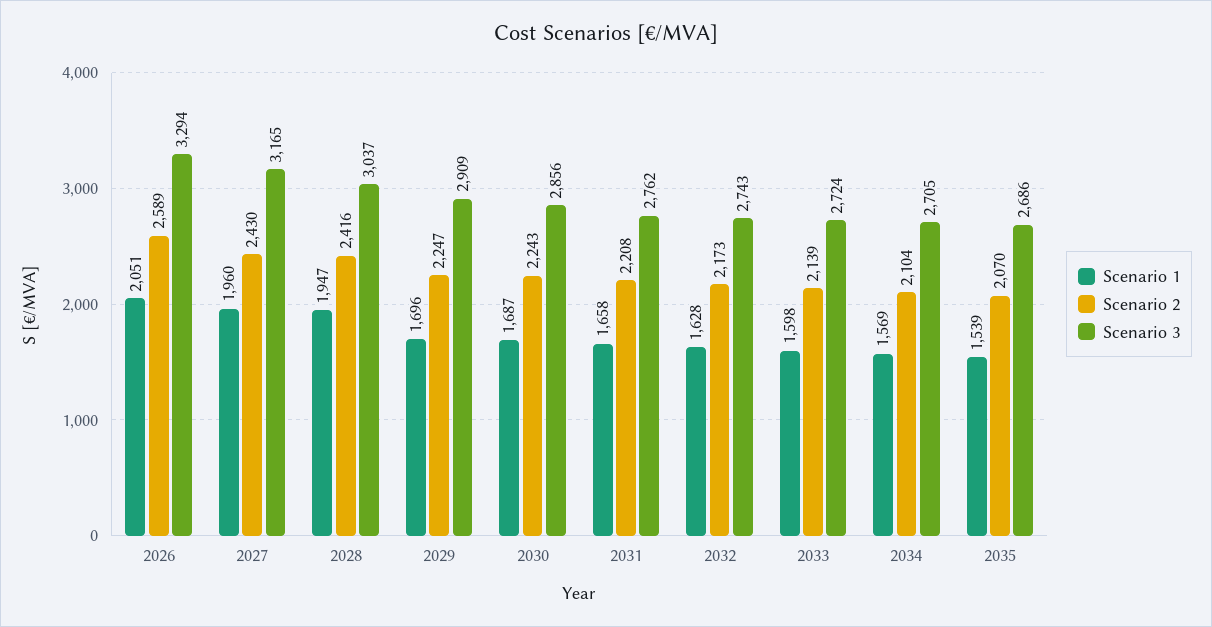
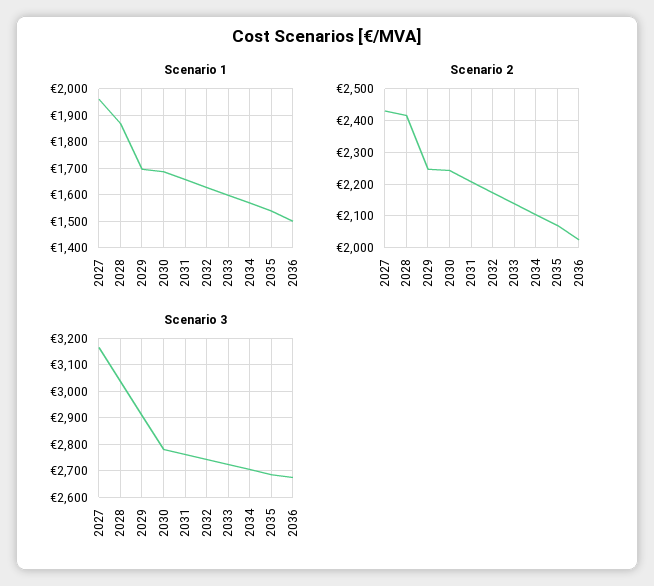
Scenario 1, 2026: 2051 -> none
Scenario 2, 2026: 2589 -> none
Scenario 3, 2026: 3294 -> none
Scenario 1, 2028: 1947 -> 1875
Scenario 3, 2030: 2856 -> 2775
Scenario 1, 2036: none -> 1500
Scenario 2, 2036: none -> 2020
Scenario 3, 2036: none -> 2675

